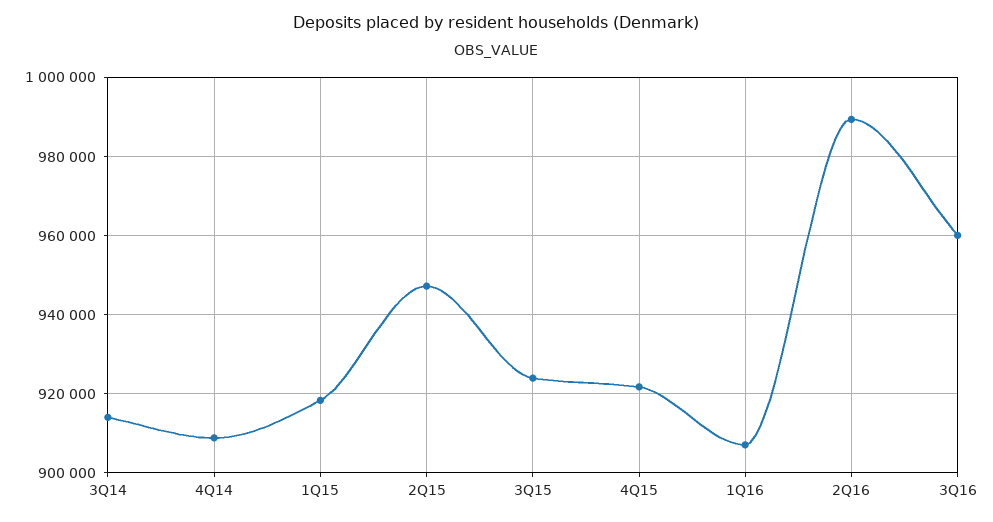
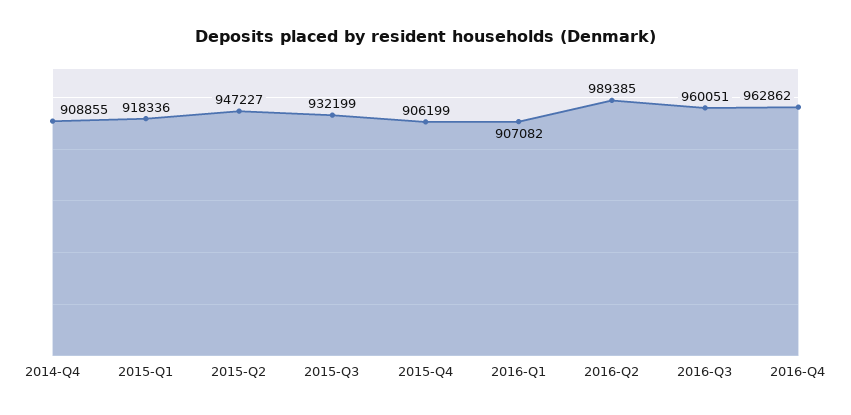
3Q14: 914000 -> none
3Q15: 924000 -> 932199
4Q15: 922000 -> 906199
2016-Q4: none -> 962862

